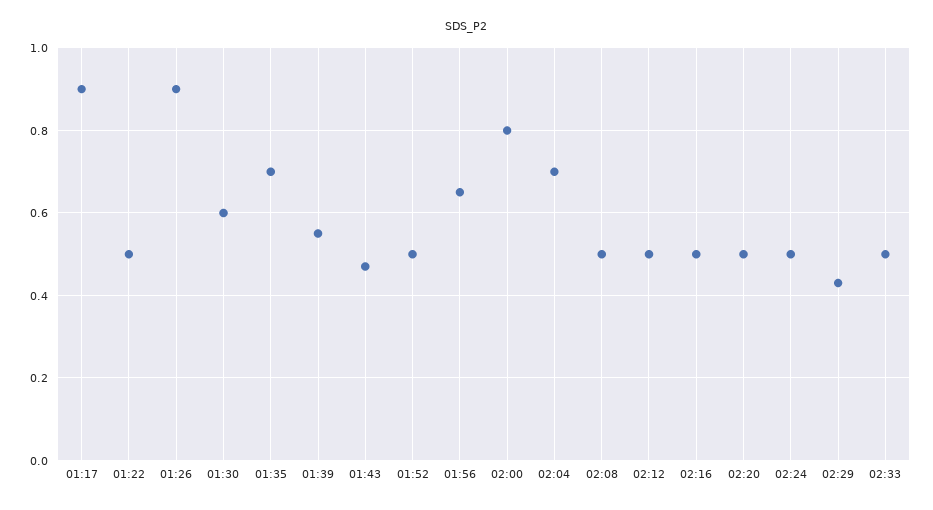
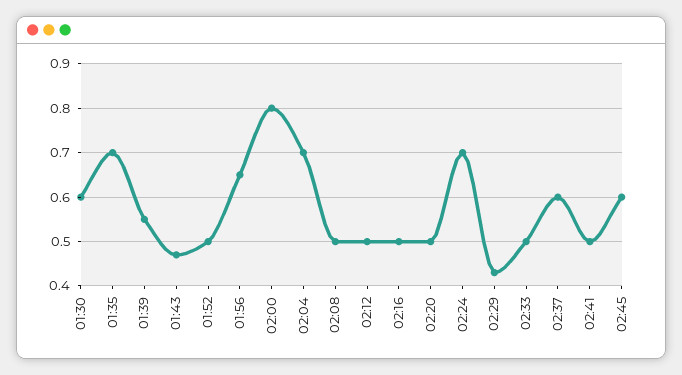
01:17: 0.9 -> none
01:22: 0.5 -> none
01:26: 0.9 -> none
02:24: 0.5 -> 0.7
02:37: none -> 0.6
02:41: none -> 0.5
02:45: none -> 0.6

